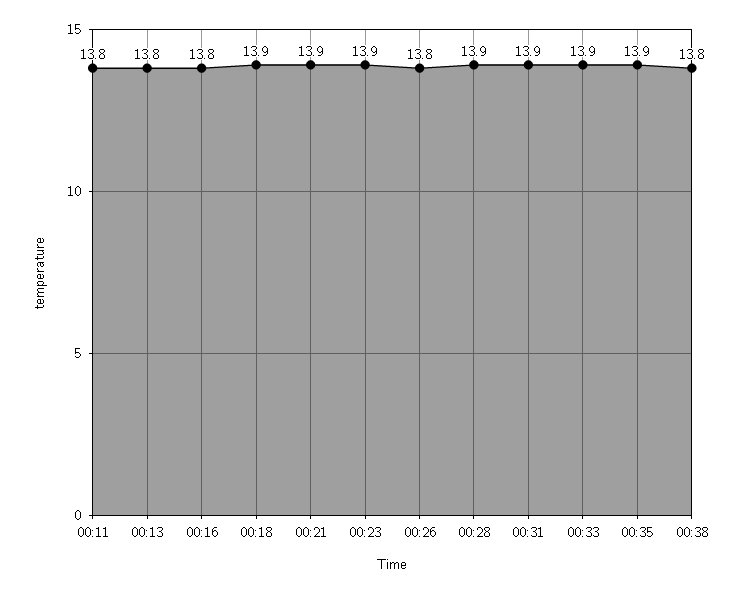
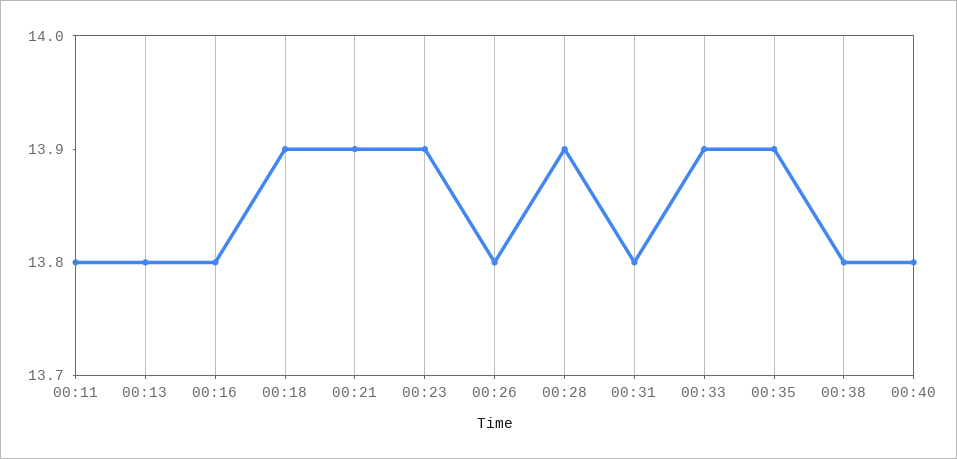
00:31: 13.9 -> 13.8
00:40: none -> 13.8

